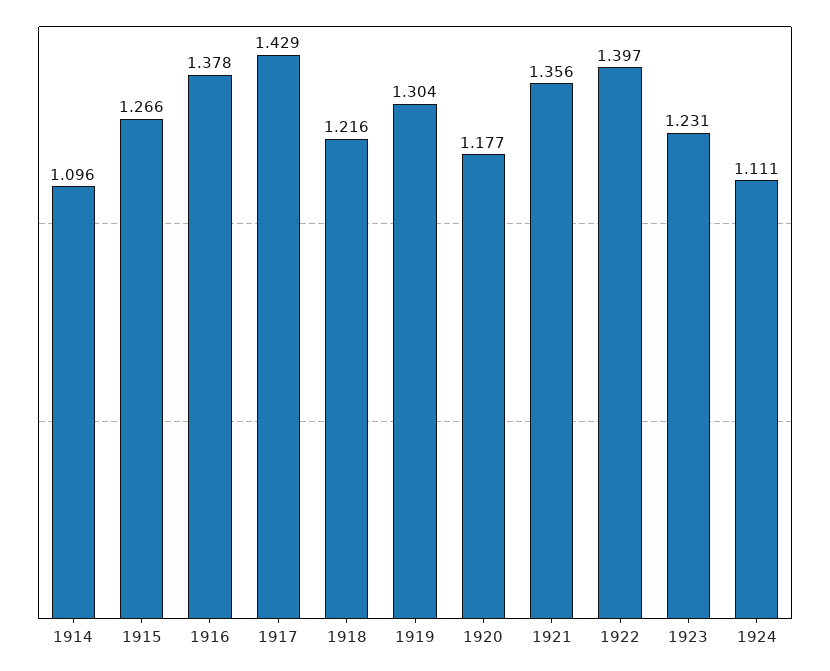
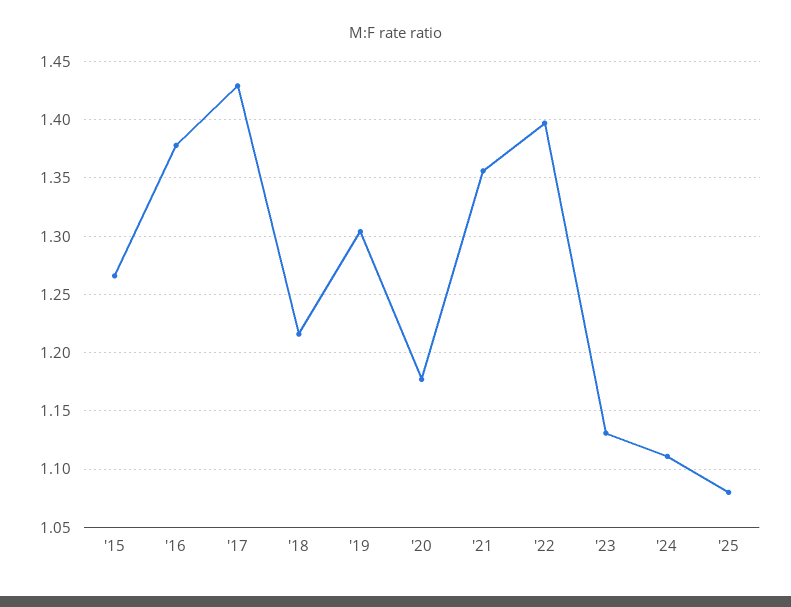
1914: 1.096 -> none
1923: 1.231 -> 1.13
'25: none -> 1.08

